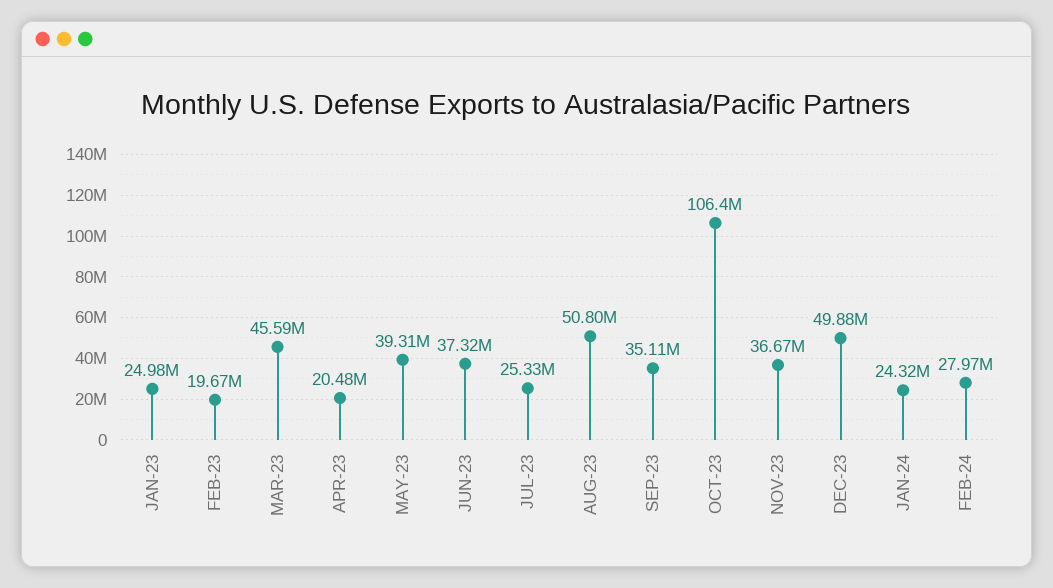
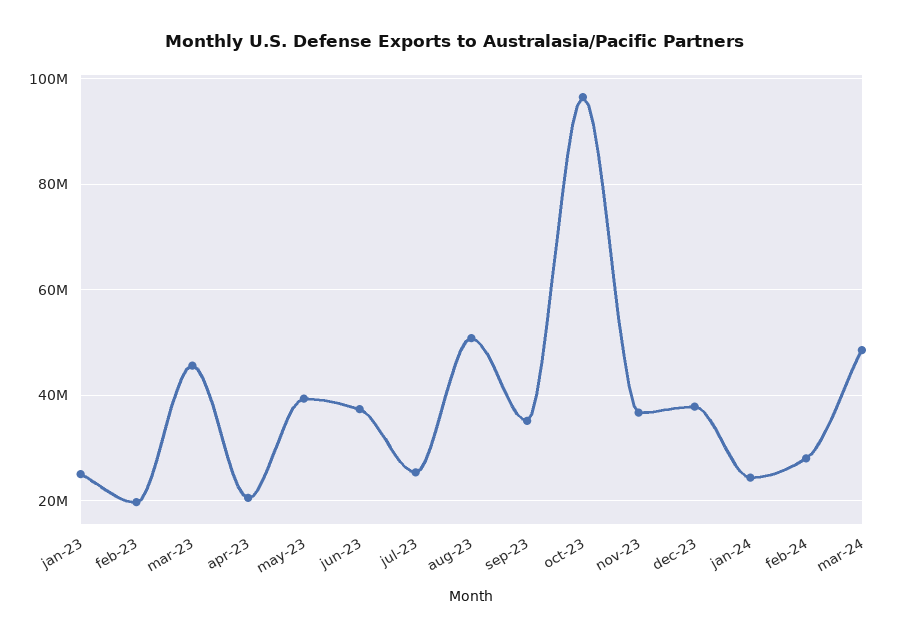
OCT-23: 106400000 -> 96000000
DEC-23: 49880000 -> 38000000
mar-24: none -> 48000000

